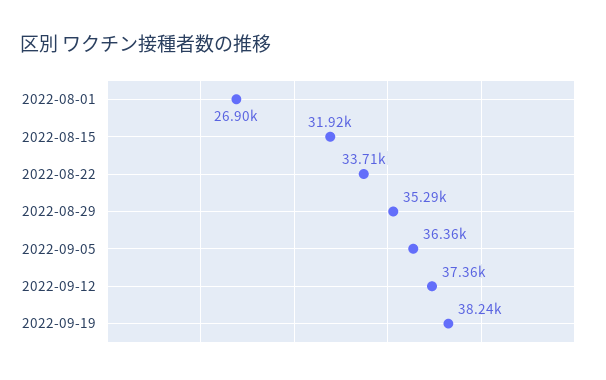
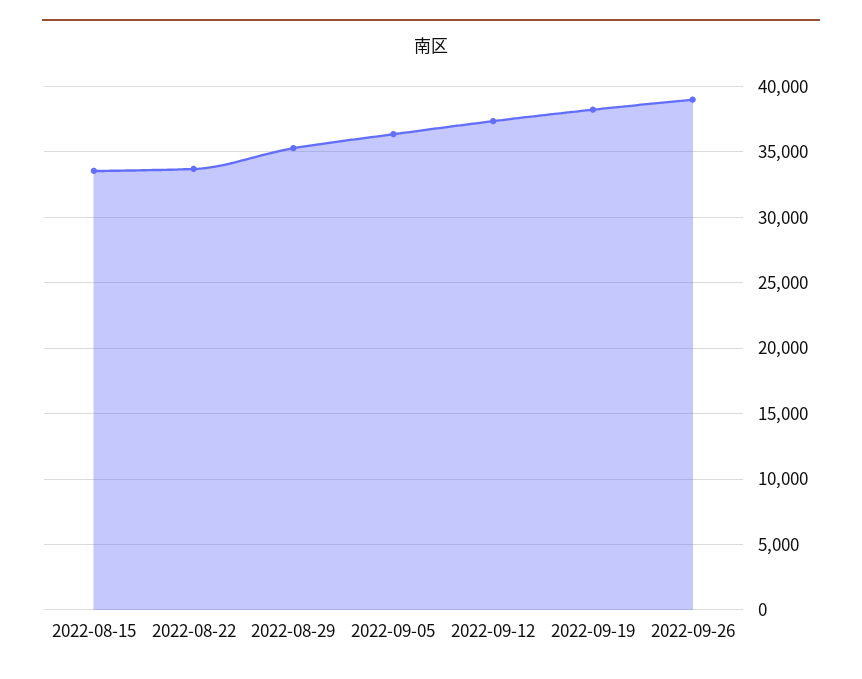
2022-08-01: 26900 -> none
2022-08-15: 31920 -> 33500
2022-09-26: none -> 39000

